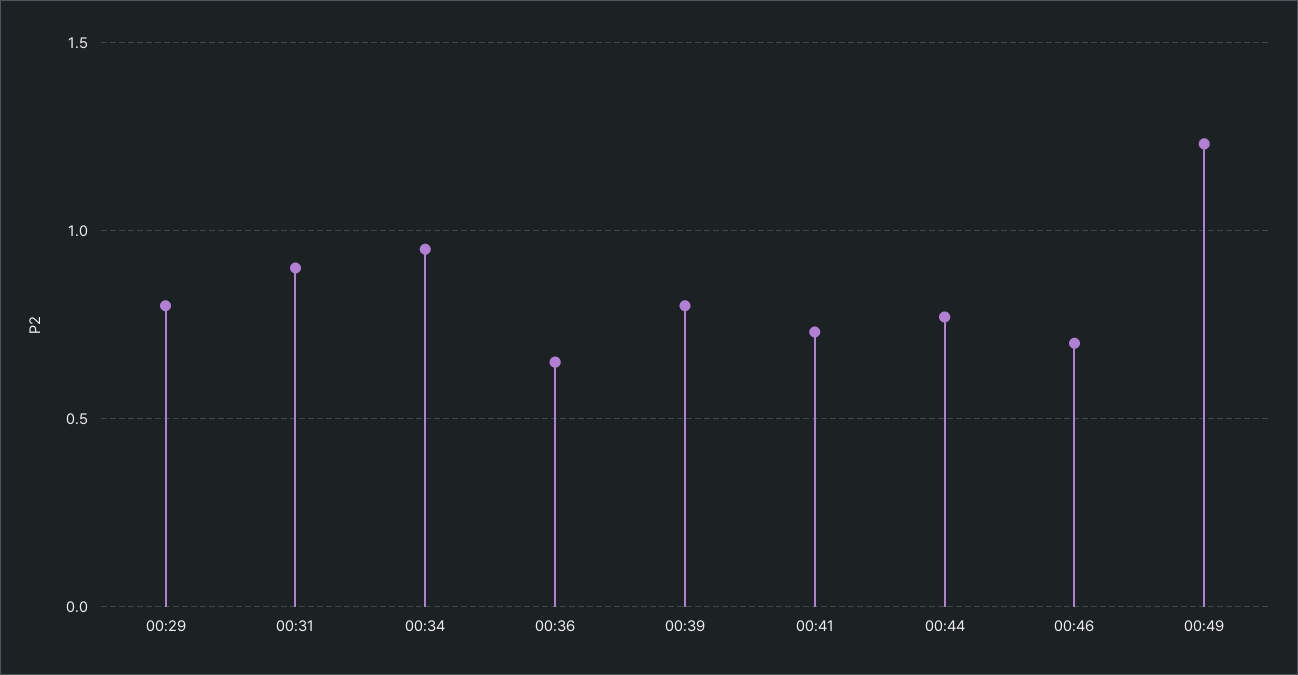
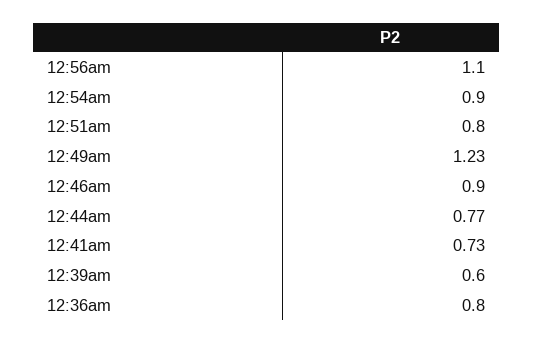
00:29: 0.8 -> none
00:31: 0.9 -> none
00:34: 0.95 -> none
00:36: 0.65 -> 0.8
00:39: 0.8 -> 0.6
00:46: 0.7 -> 0.9
12:56am: none -> 1.1
12:54am: none -> 0.9
12:51am: none -> 0.8

